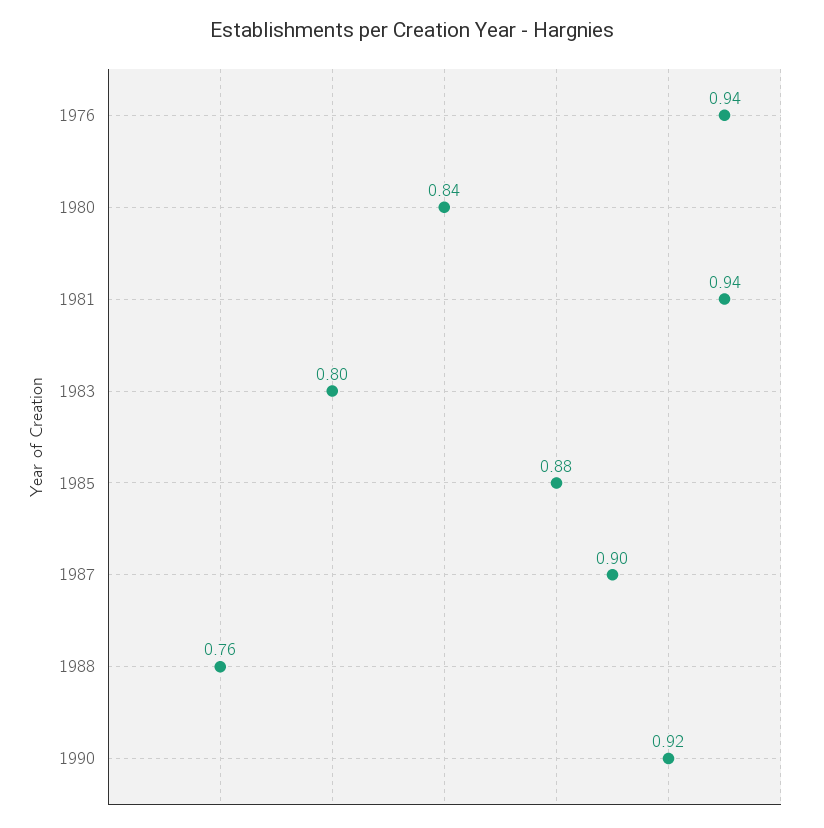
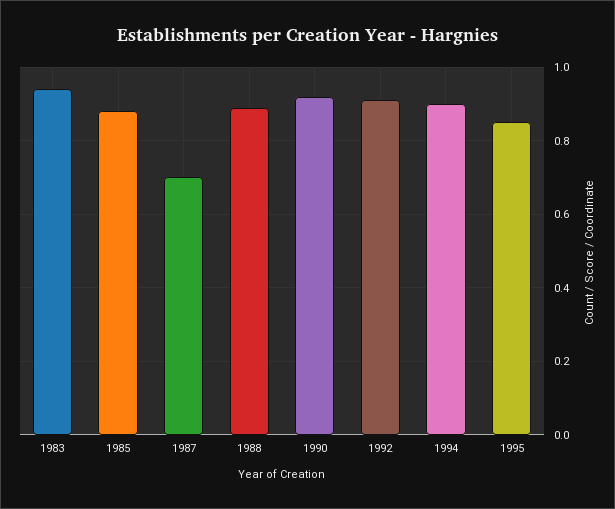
1976: 0.94 -> none
1980: 0.84 -> none
1981: 0.94 -> none
1983: 0.8 -> 0.95
1987: 0.9 -> 0.7
1988: 0.76 -> 0.9
1992: none -> 0.9
1994: none -> 0.9
1995: none -> 0.85

